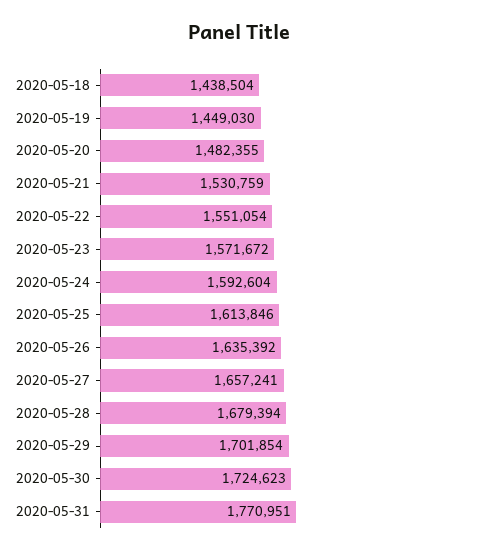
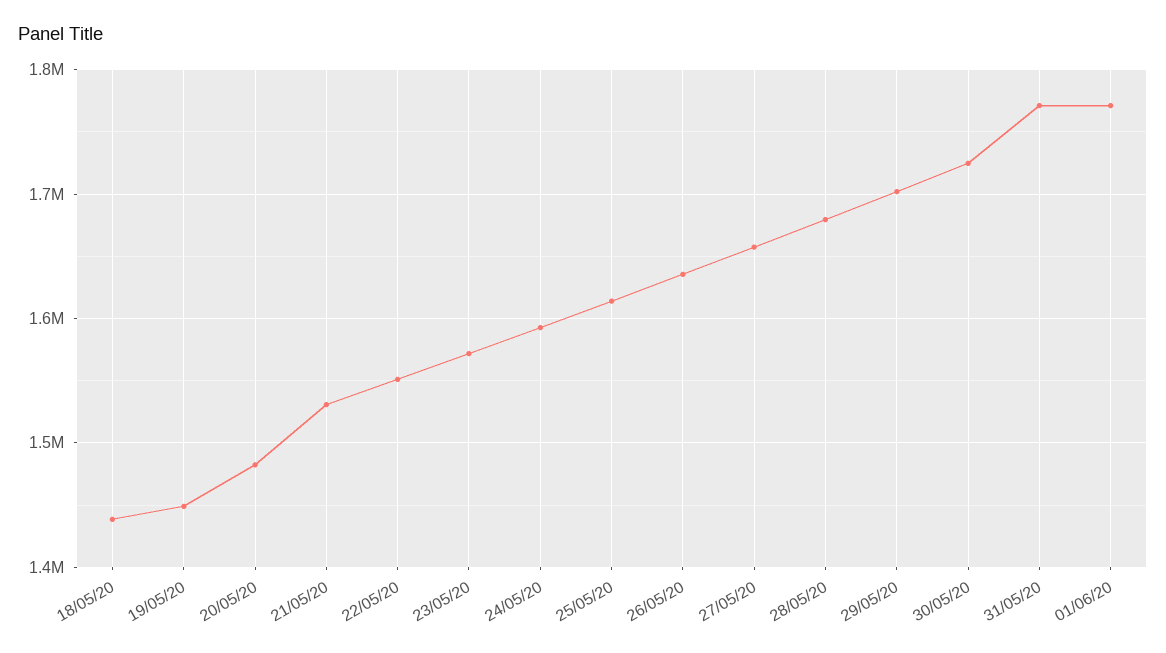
01/06/20: none -> 1770000

